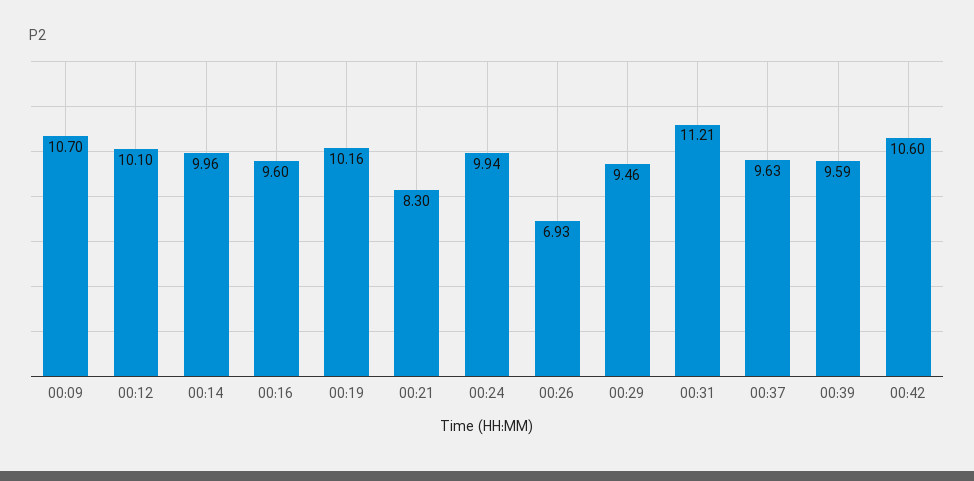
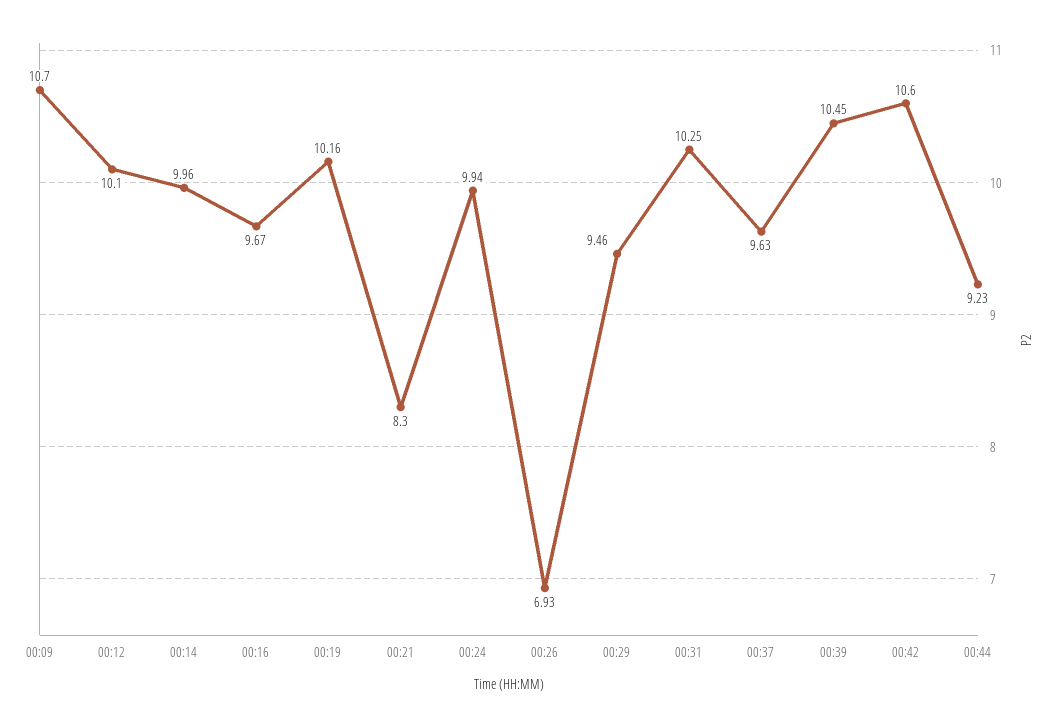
00:16: 9.6 -> 9.67
00:31: 11.21 -> 10.25
00:39: 9.59 -> 10.45
00:44: none -> 9.23

